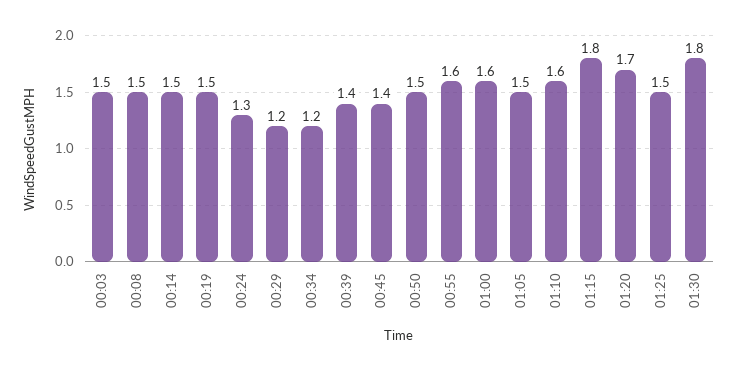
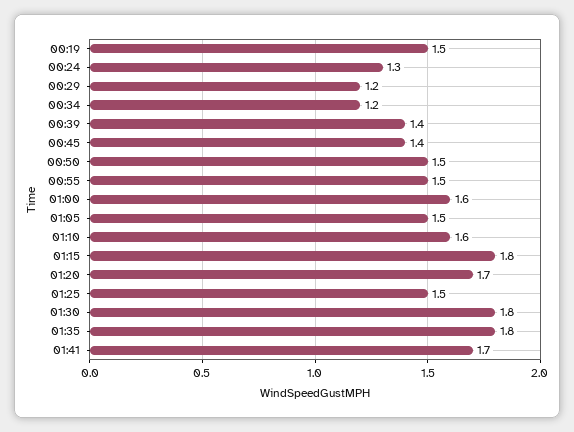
00:03: 1.5 -> none
00:08: 1.5 -> none
00:14: 1.5 -> none
00:55: 1.6 -> 1.5
01:35: none -> 1.8
01:41: none -> 1.7

